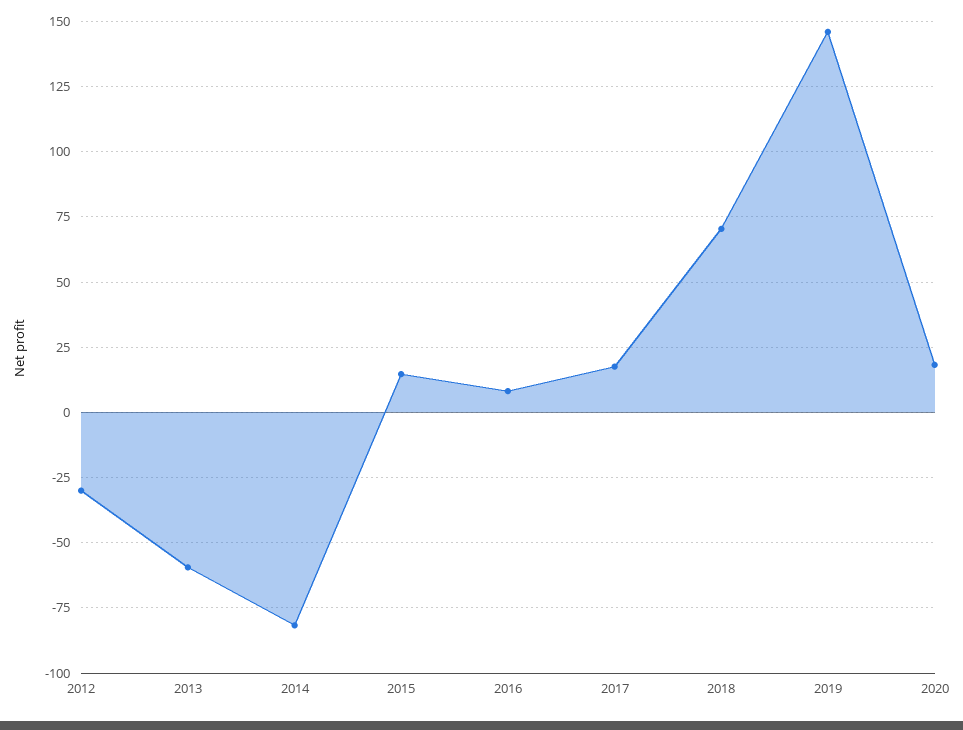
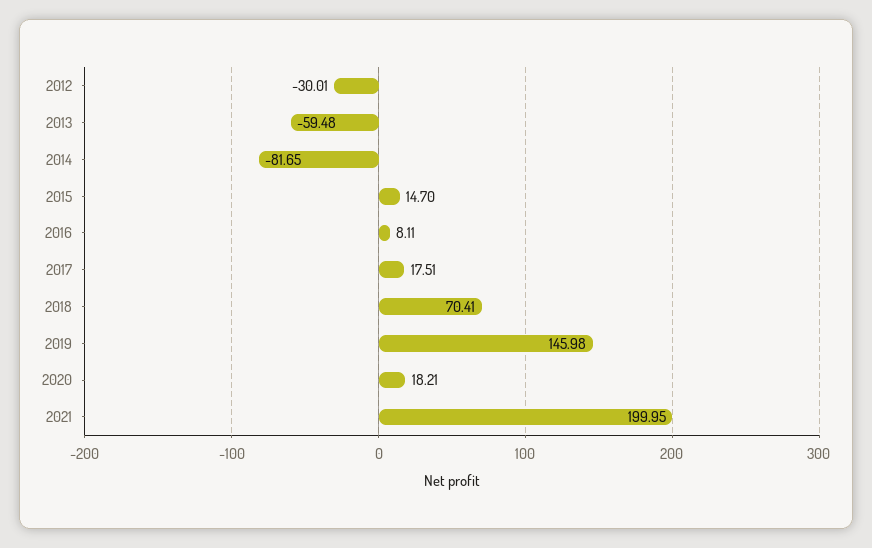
2021: none -> 199.95

